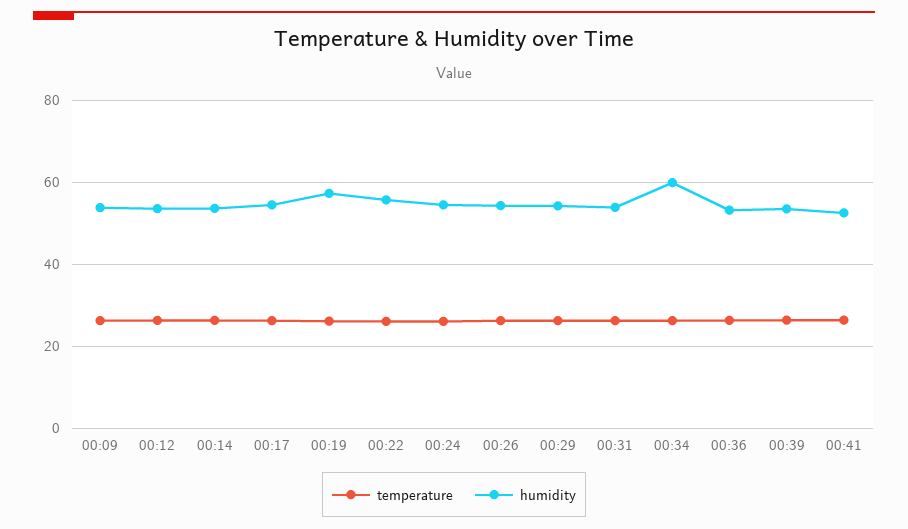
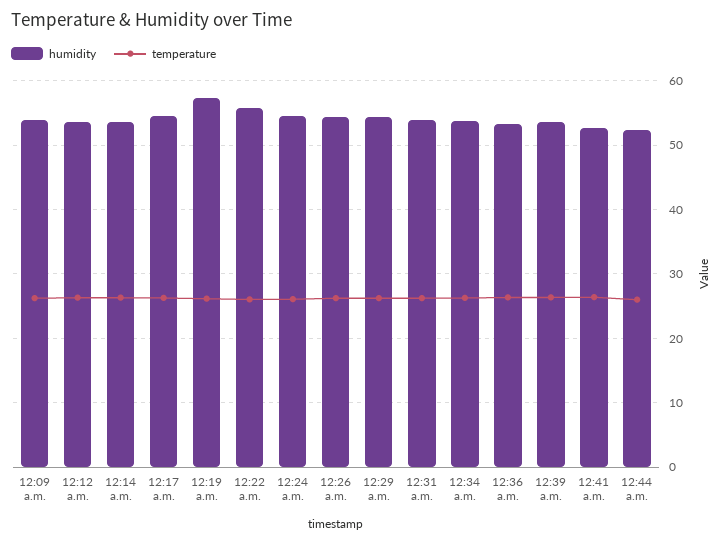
humidity, 00:34: 60 -> 54
humidity, 12:44 a.m.: none -> 52
temperature, 12:44 a.m.: none -> 26

